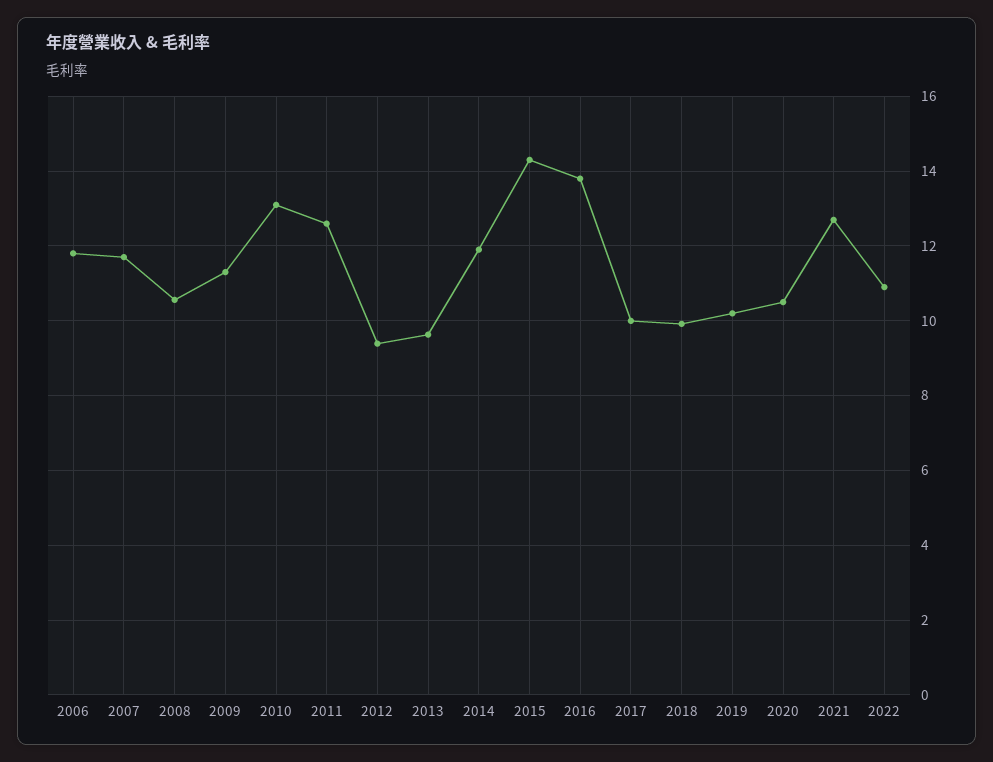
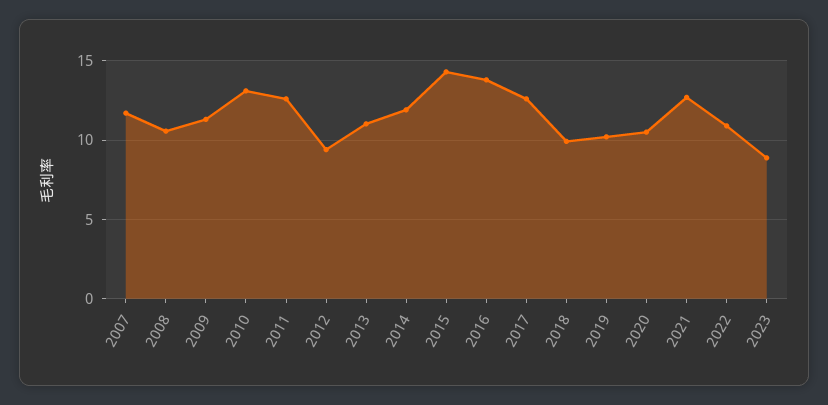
2006: 11.8 -> none
2013: 9.6 -> 11
2017: 10 -> 12.5
2023: none -> 9

